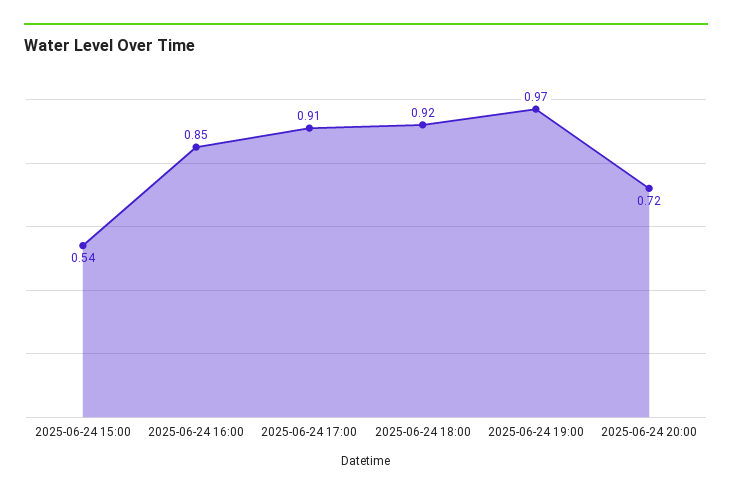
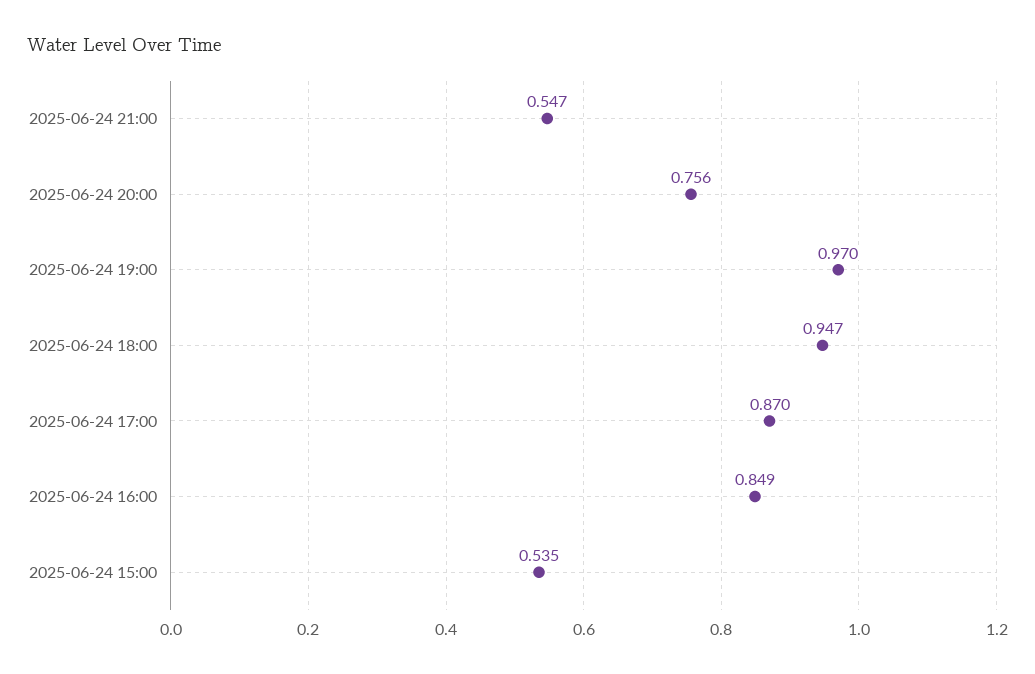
2025-06-24 17:00: 0.91 -> 0.87
2025-06-24 18:00: 0.92 -> 0.947
2025-06-24 20:00: 0.72 -> 0.756
2025-06-24 21:00: none -> 0.547

